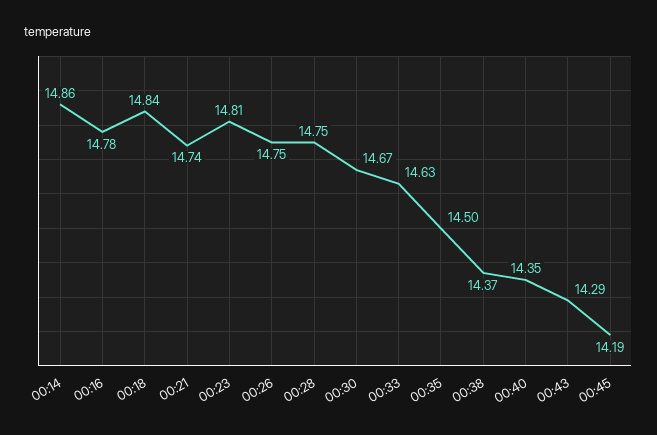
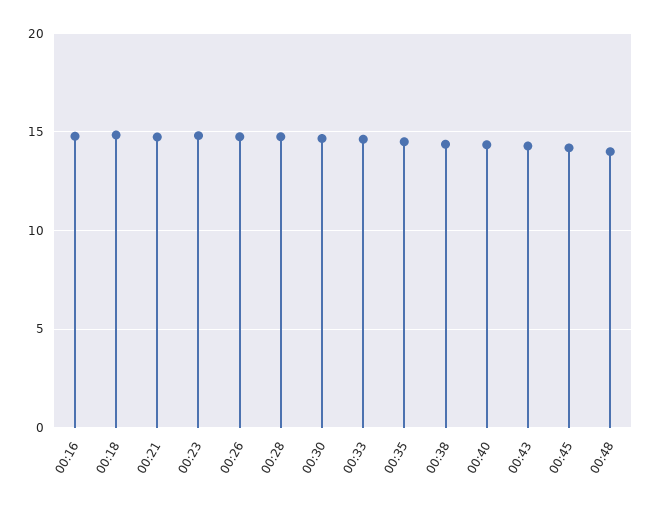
00:14: 14.86 -> none
00:48: none -> 14

